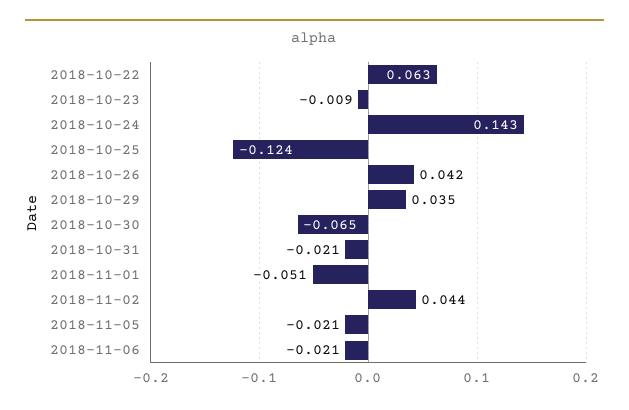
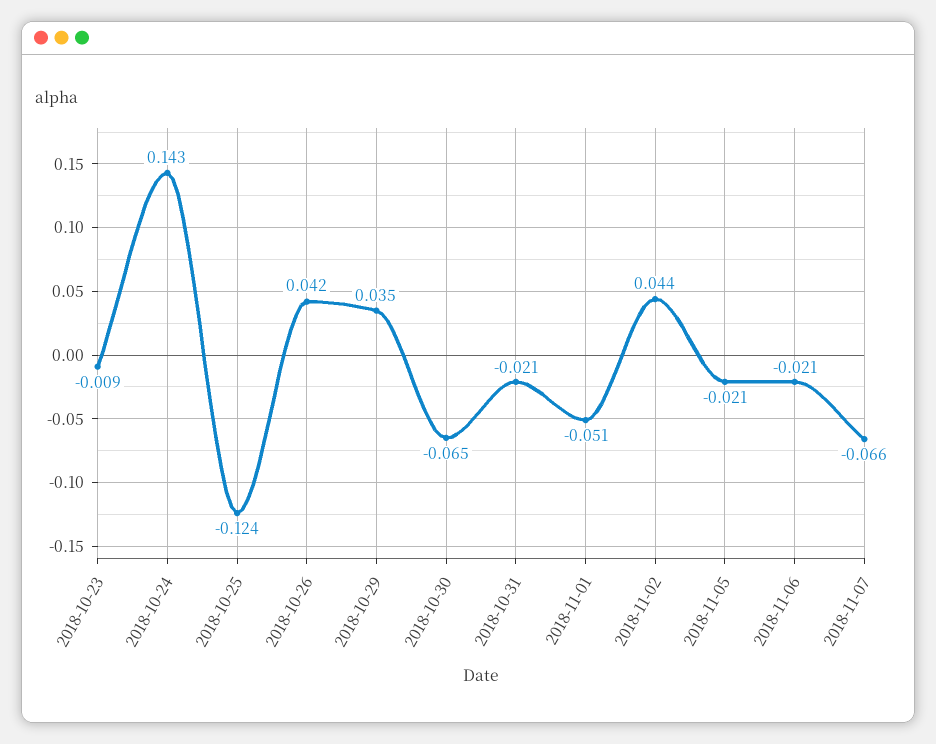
2018-10-22: 0.063 -> none
2018-11-07: none -> -0.066

